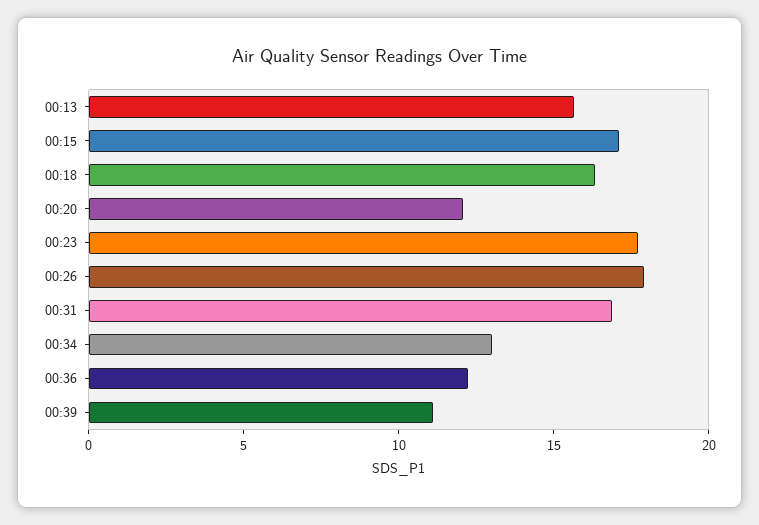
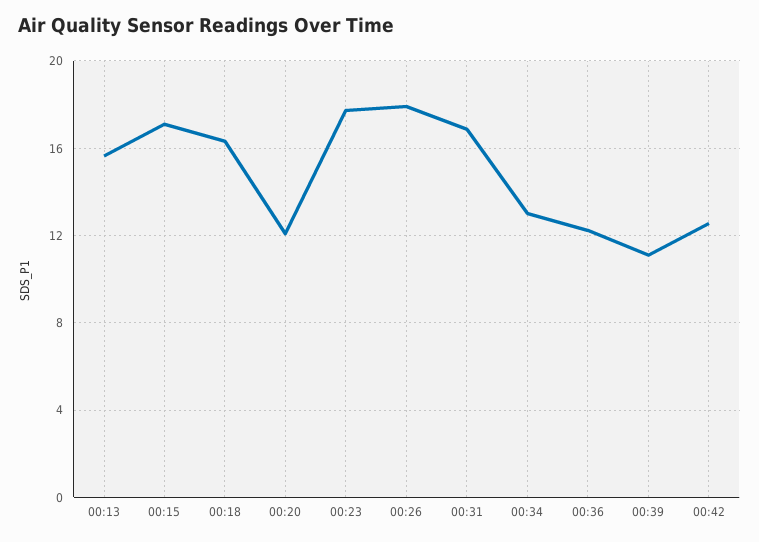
00:42: none -> 12.5

